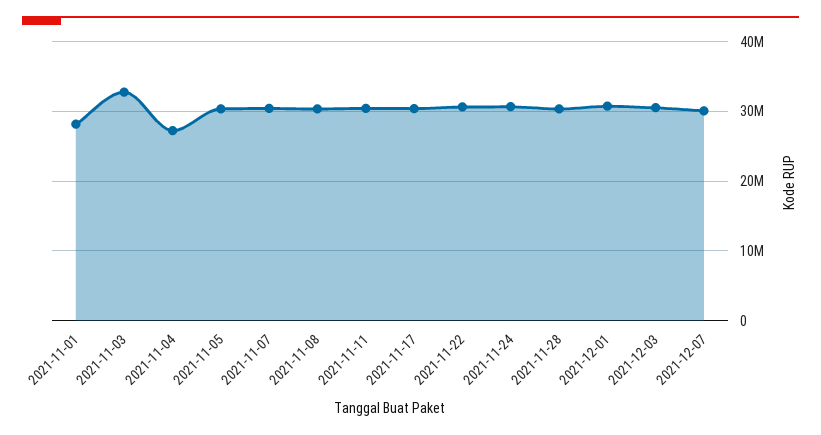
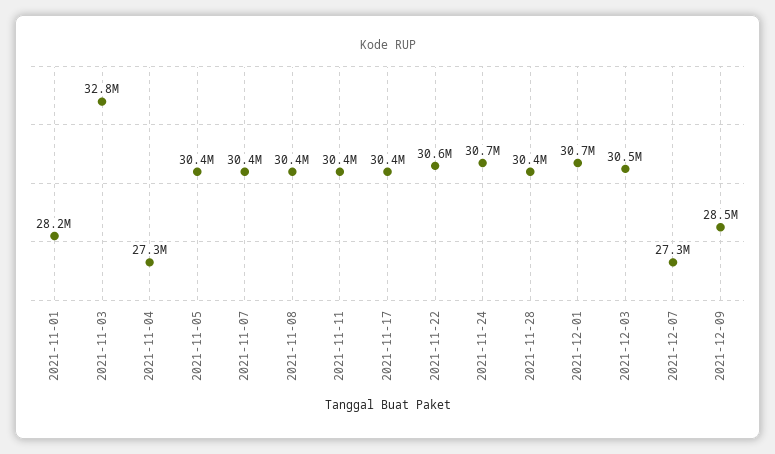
2021-12-07: 30000000 -> 27300000
2021-12-09: none -> 28500000

